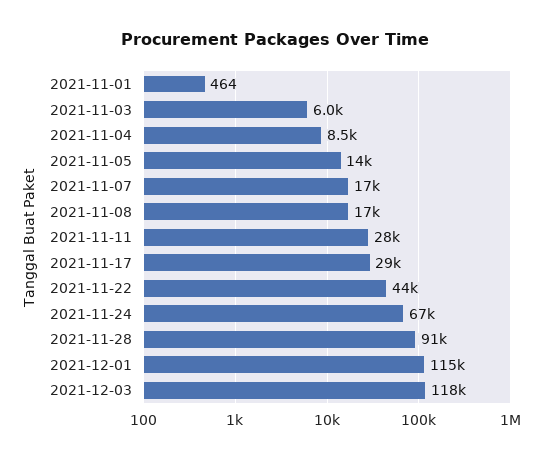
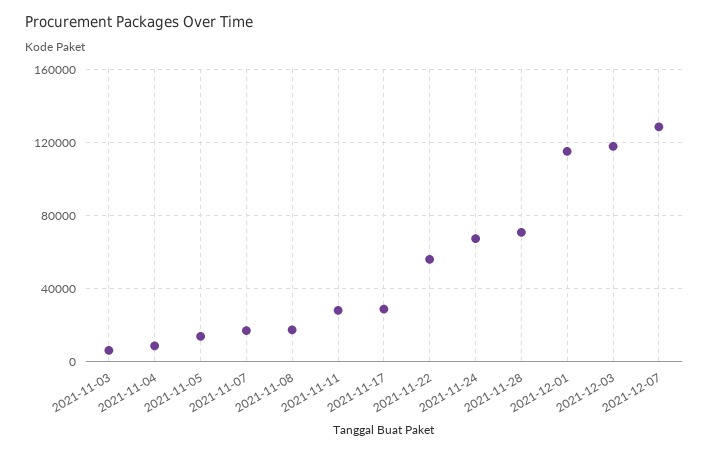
2021-11-01: 464 -> none
2021-11-22: 44000 -> 55000
2021-11-28: 91000 -> 70000
2021-12-07: none -> 130000

